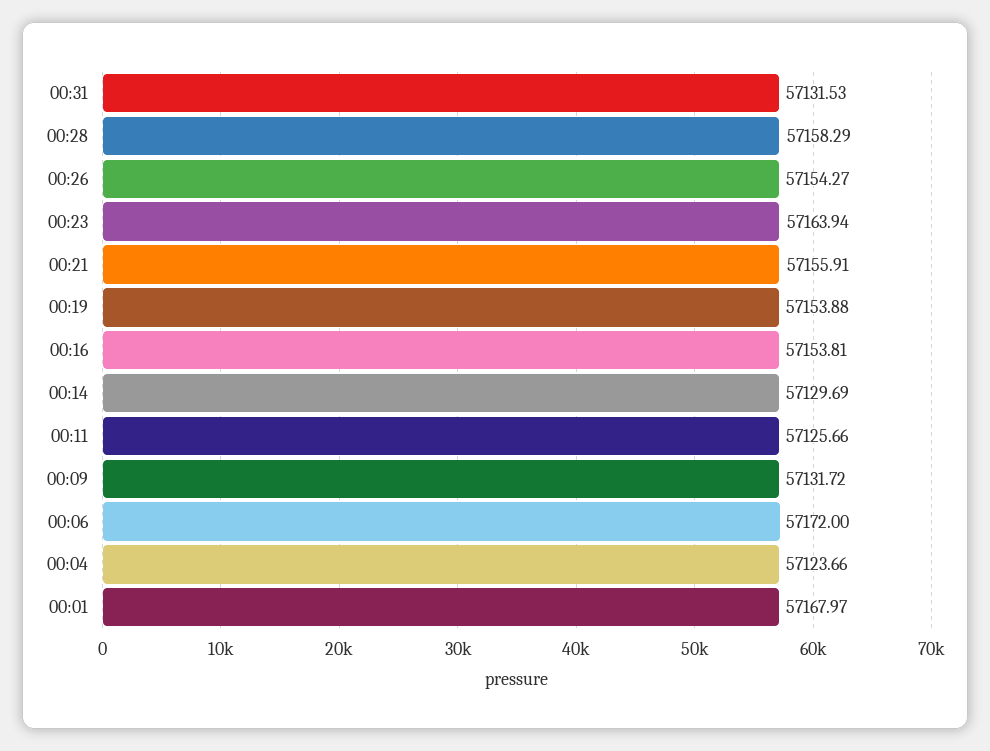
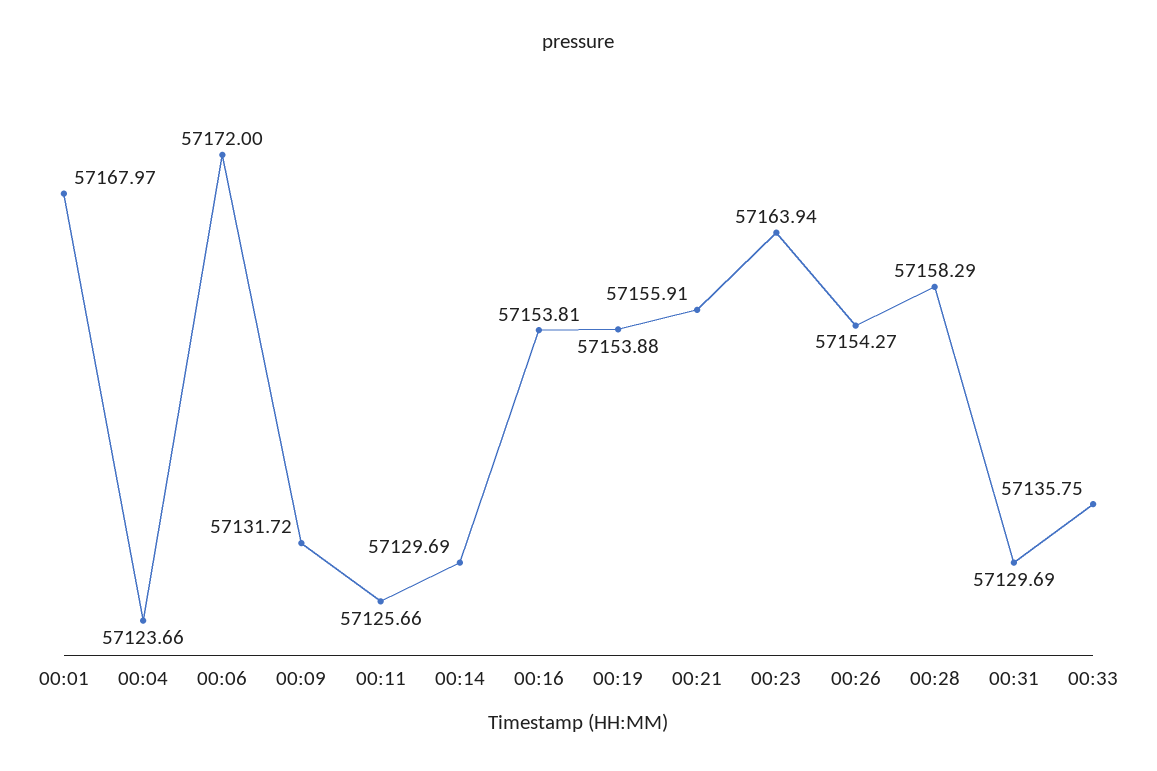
00:31: 57131.53 -> 57129.69
00:33: none -> 57135.75

